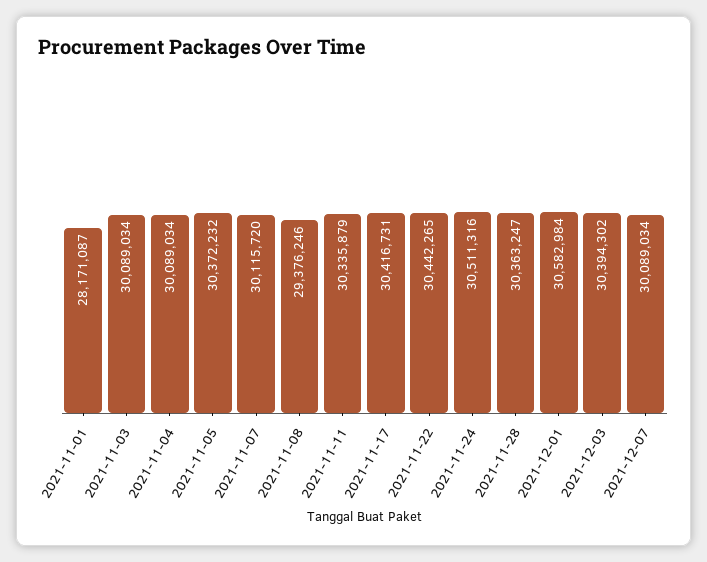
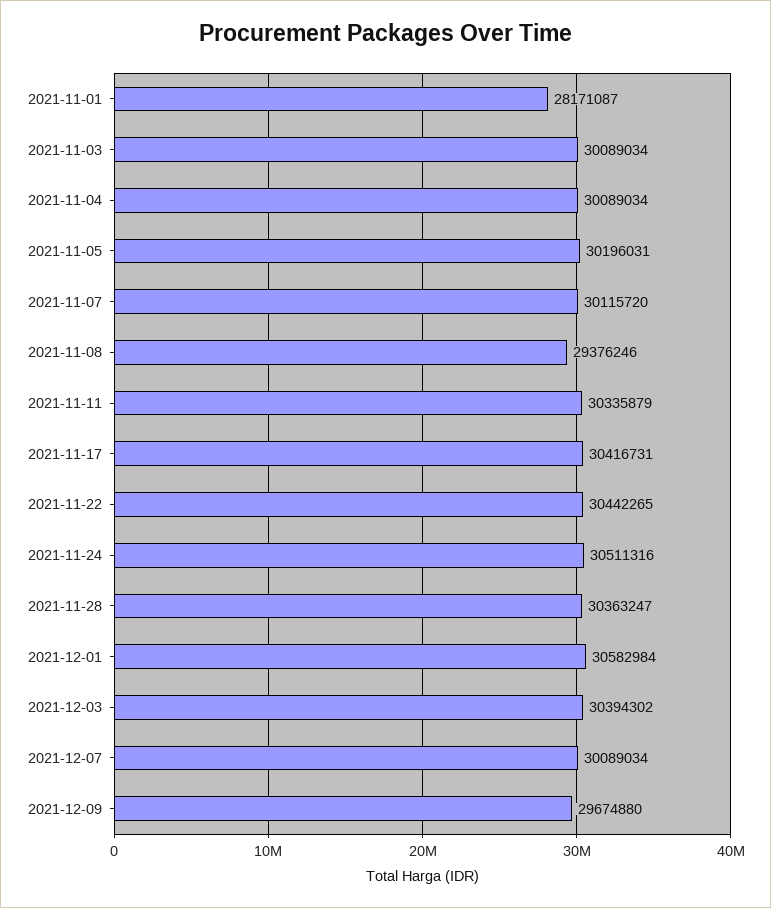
2021-11-05: 30372232 -> 30196031
2021-12-09: none -> 29674880

